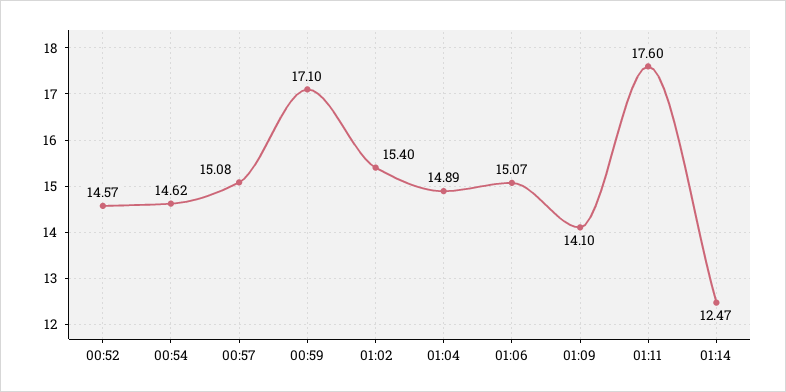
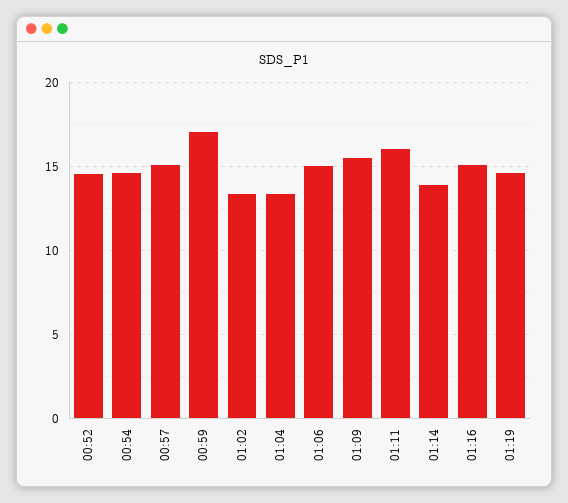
01:02: 15.4 -> 13.5
01:04: 14.89 -> 13.5
01:09: 14.1 -> 15.5
01:11: 17.6 -> 16
01:14: 12.47 -> 14
01:16: none -> 15
01:19: none -> 14.5

